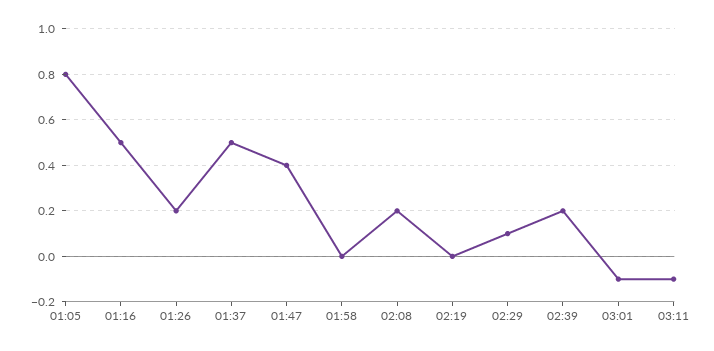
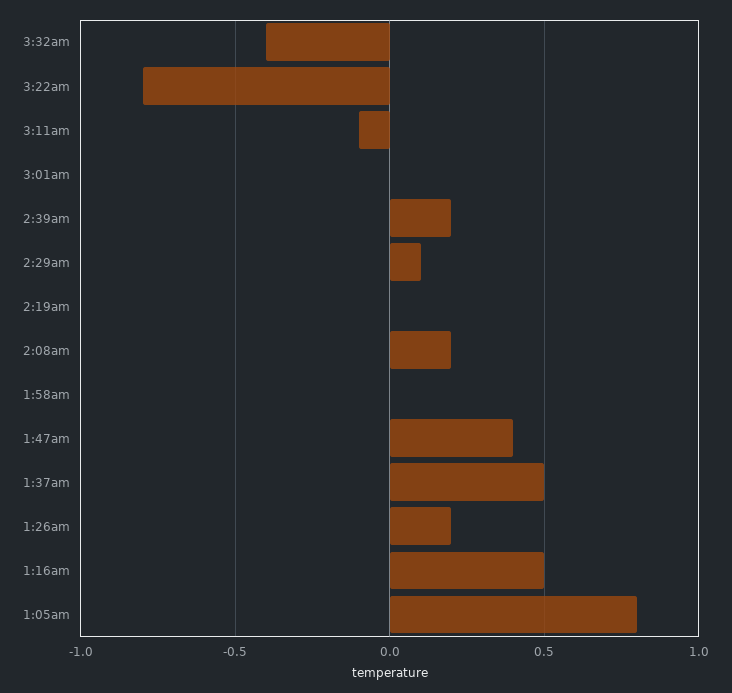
03:01: -0.1 -> 0
3:32am: none -> -0.4
3:22am: none -> -0.8

